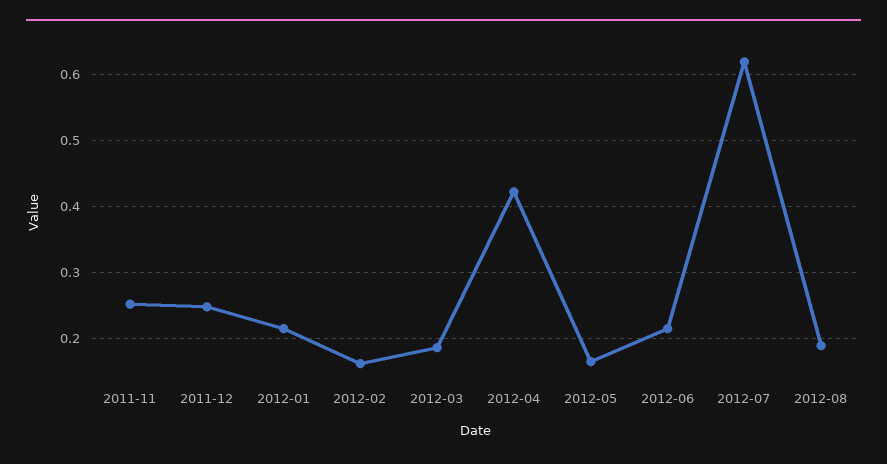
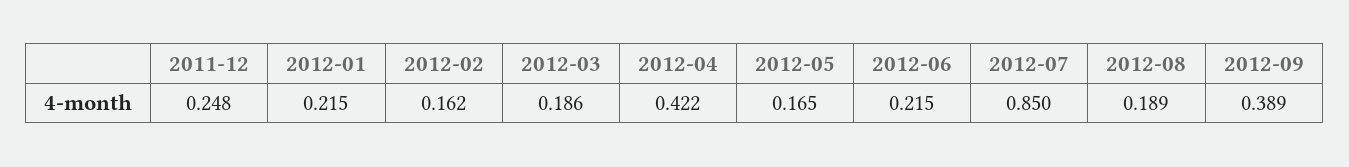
2011-11: 0.25 -> none
2012-07: 0.62 -> 0.85
2012-09: none -> 0.389

